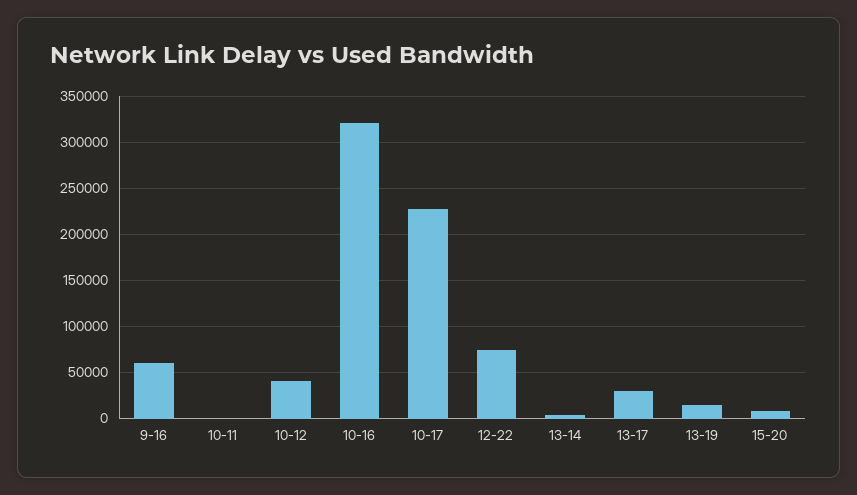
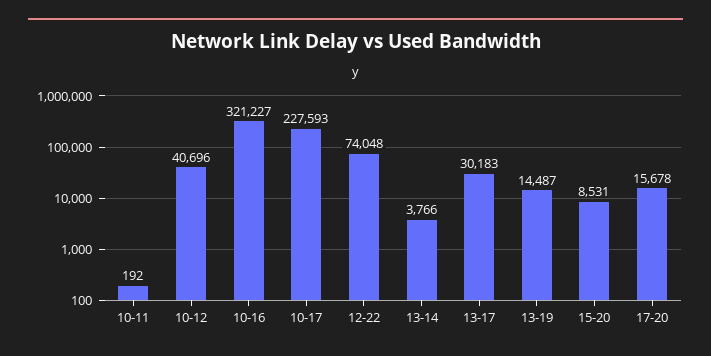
9-16: 60000 -> none
17-20: none -> 15678

